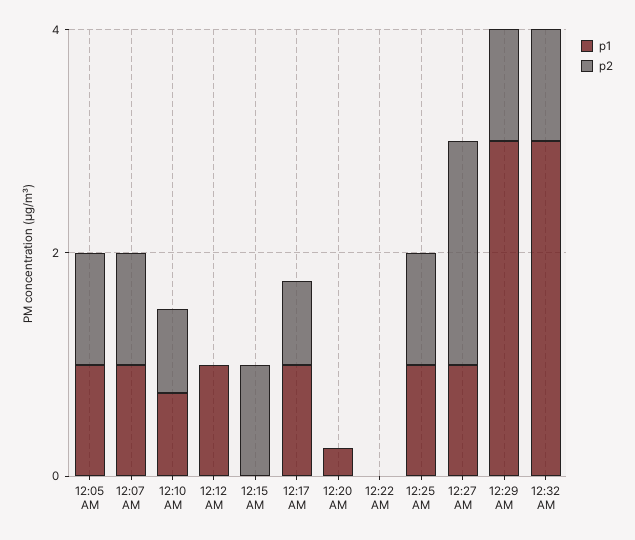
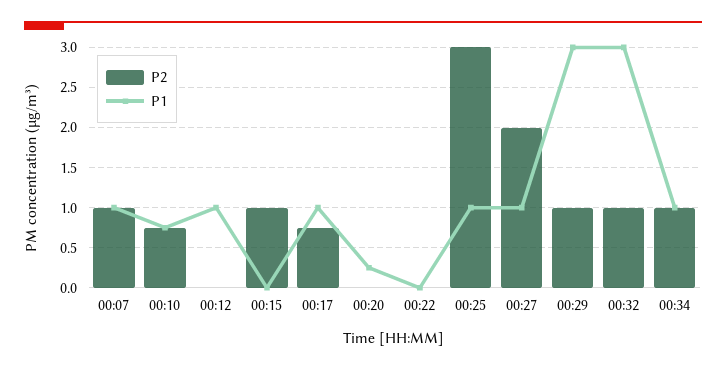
p1, 12:05 AM: 1 -> none
p2, 12:05 AM: 1 -> none
p2, 12:25 AM: 1 -> 3
p2, 00:34: none -> 1
p1, 00:34: none -> 1

